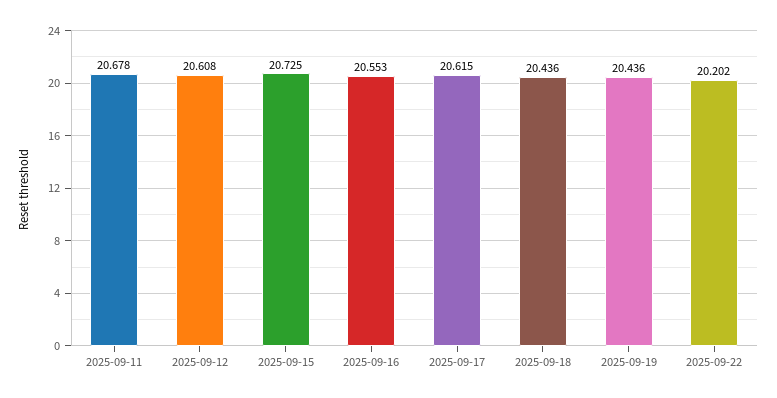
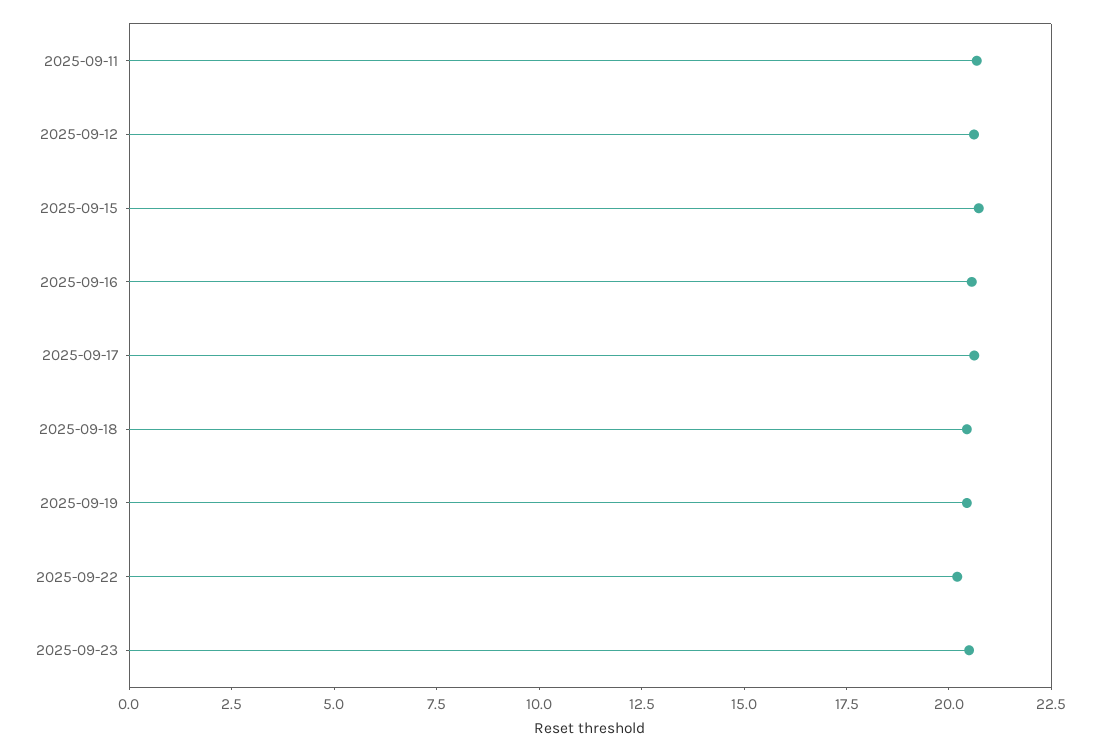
2025-09-23: none -> 20.5

